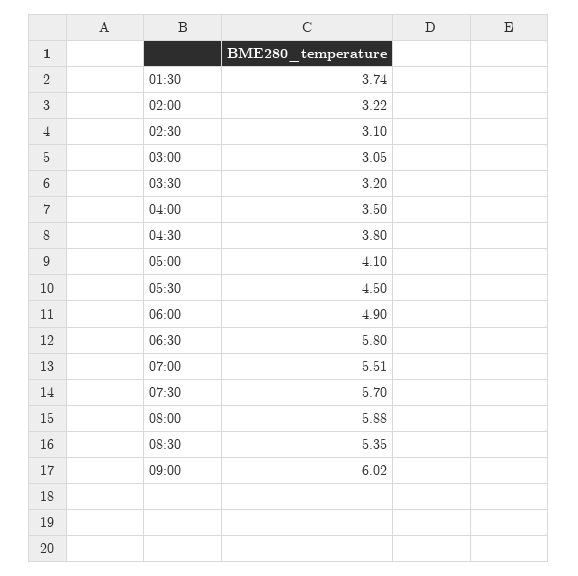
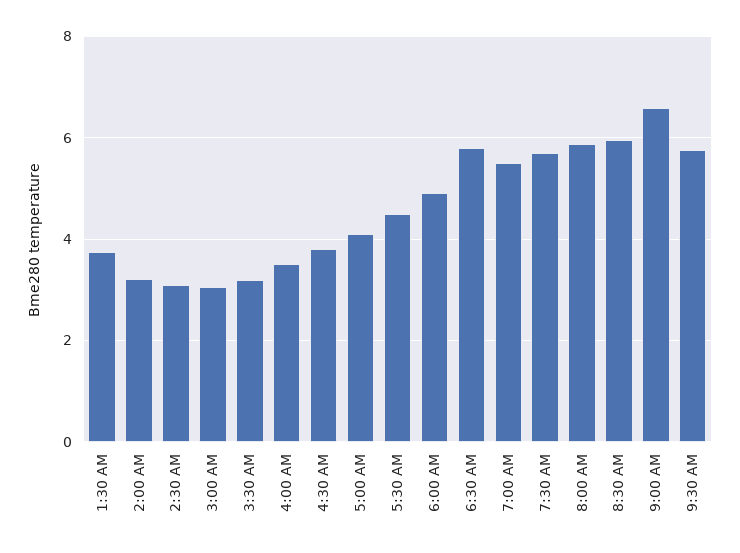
08:30: 5.35 -> 6
09:00: 6.02 -> 6.6
9:30 AM: none -> 5.8

